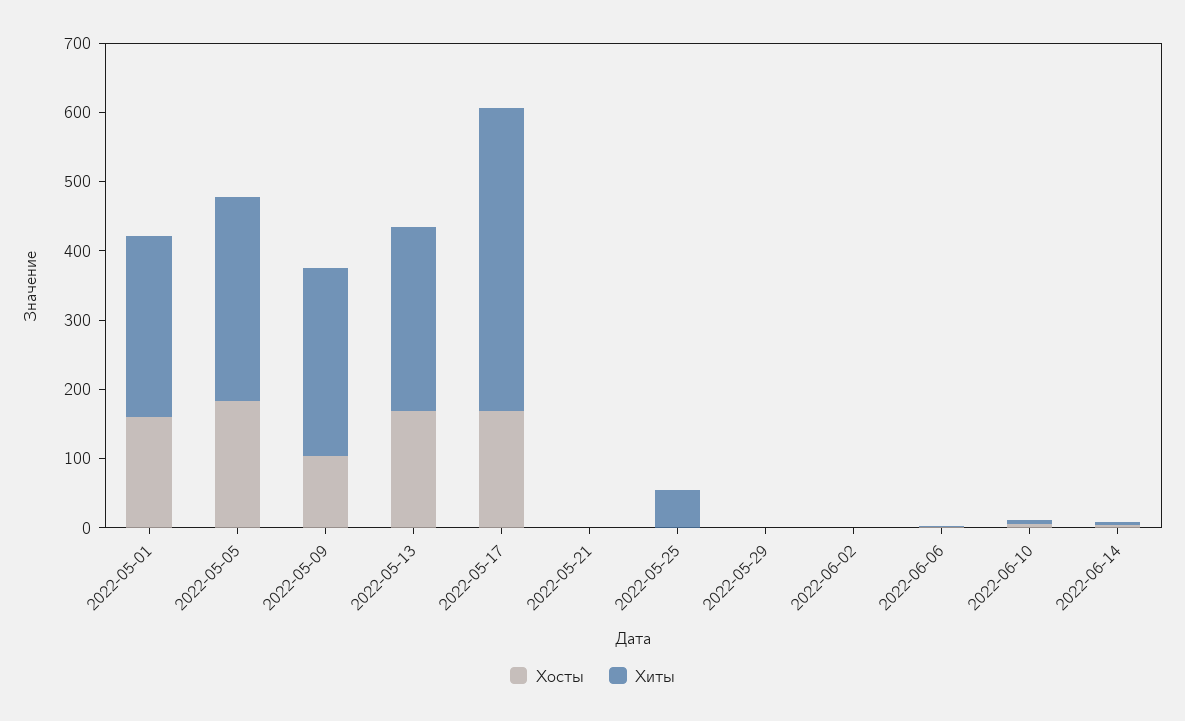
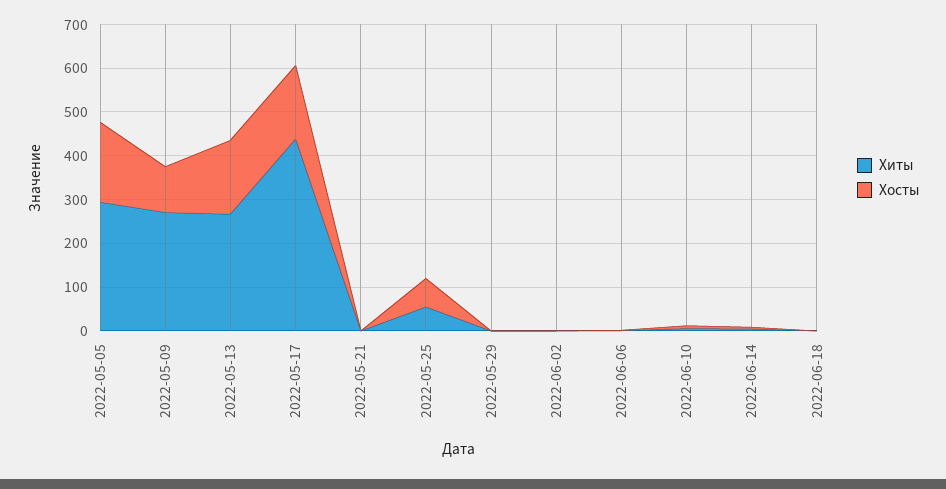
Хосты, 2022-05-01: 160 -> none
Хиты, 2022-05-01: 260 -> none
Хосты, 2022-05-25: 0 -> 60
Хиты, 2022-06-18: none -> 0
Хосты, 2022-06-18: none -> 0

